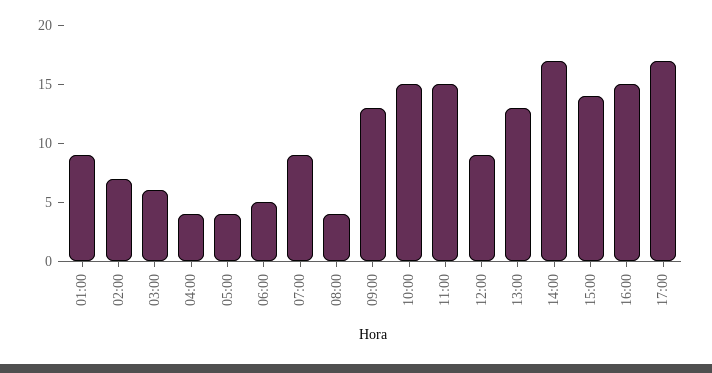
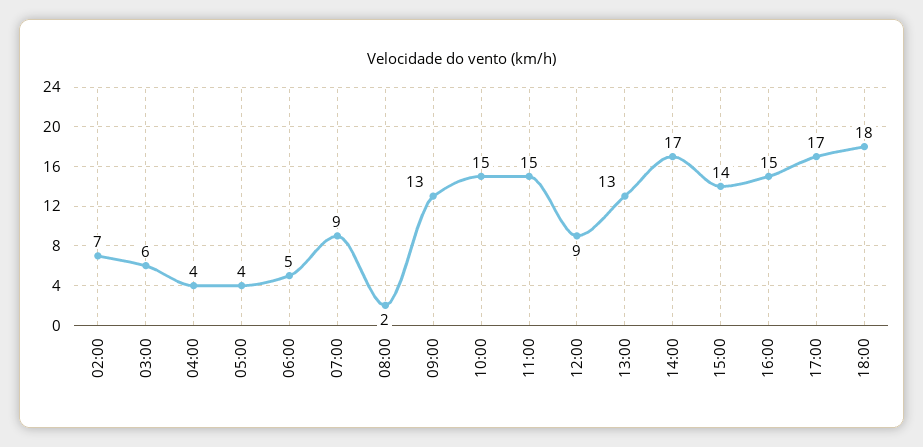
01:00: 9 -> none
08:00: 4 -> 2
18:00: none -> 18

